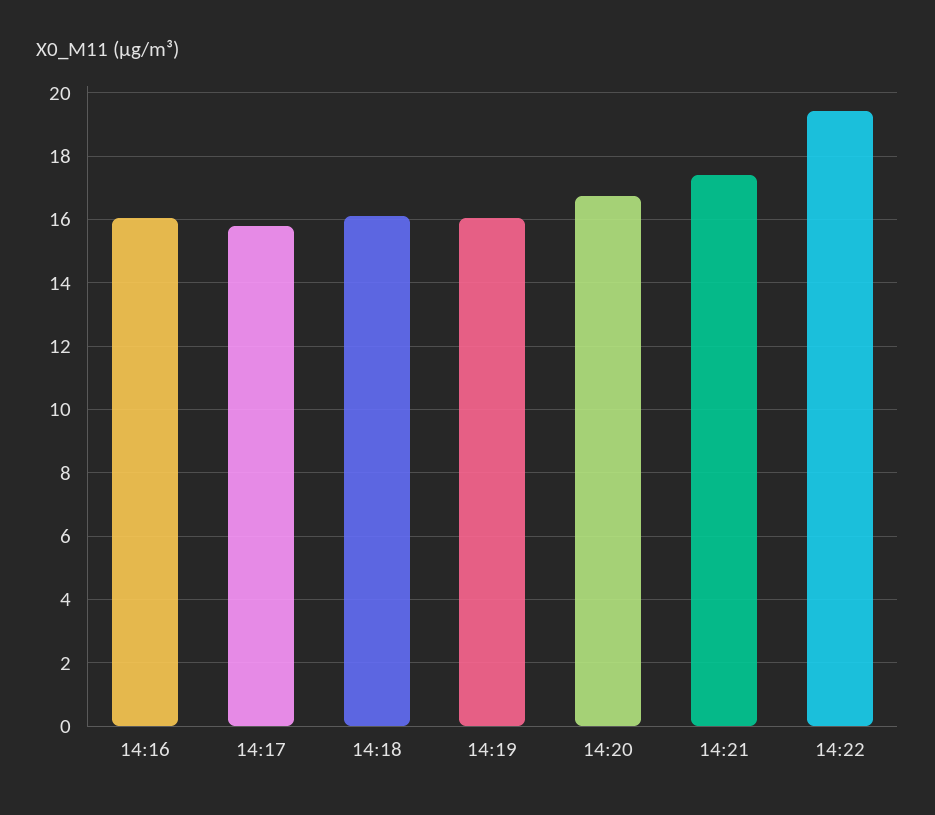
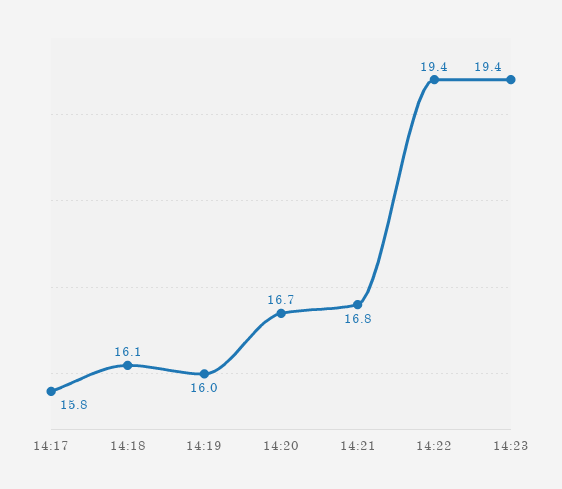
14:16: 16 -> none
14:21: 17.4 -> 16.8
14:23: none -> 19.4

